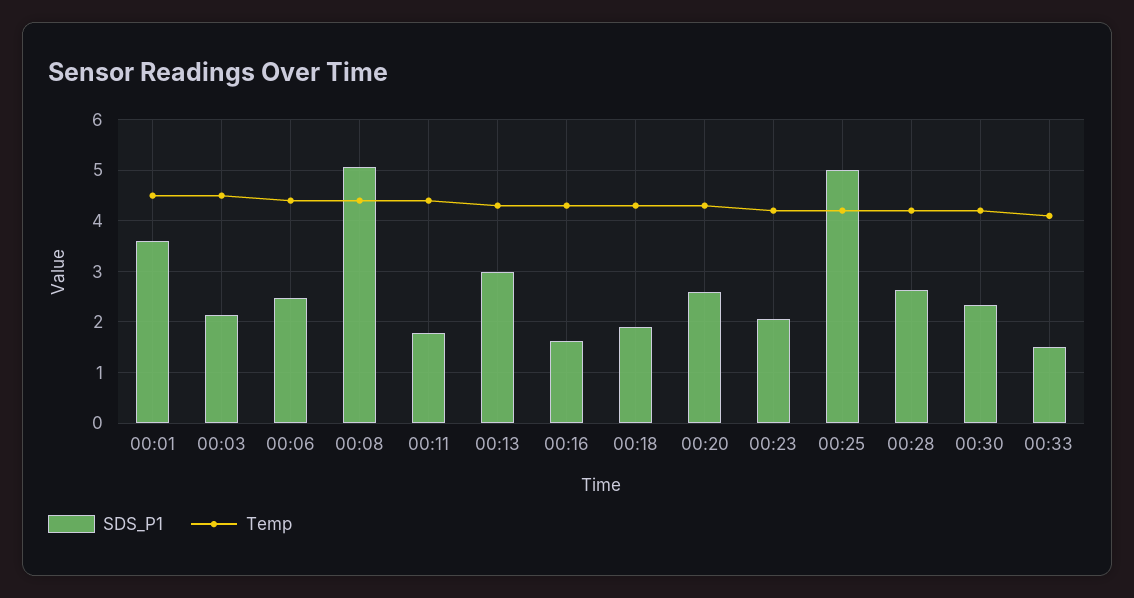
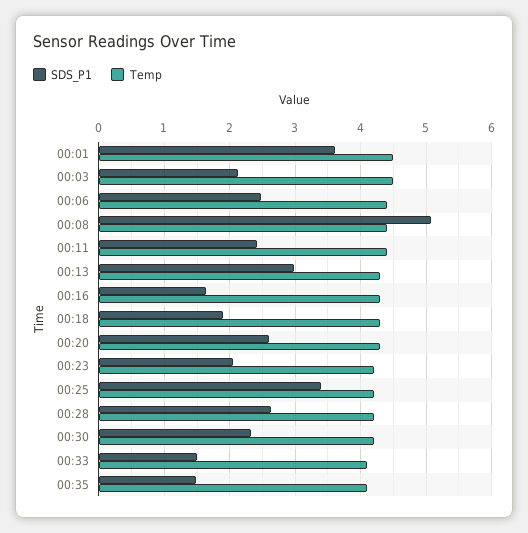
SDS_P1, 00:11: 1.8 -> 2.4
SDS_P1, 00:25: 5 -> 3.4
SDS_P1, 00:35: none -> 1.5
Temp, 00:35: none -> 4.1

